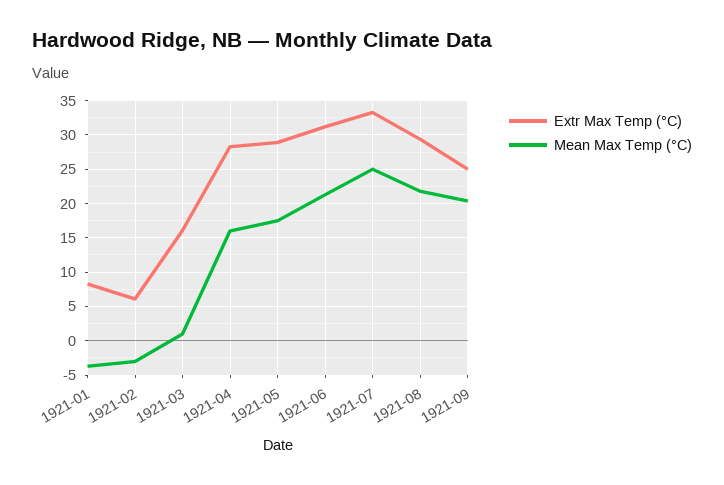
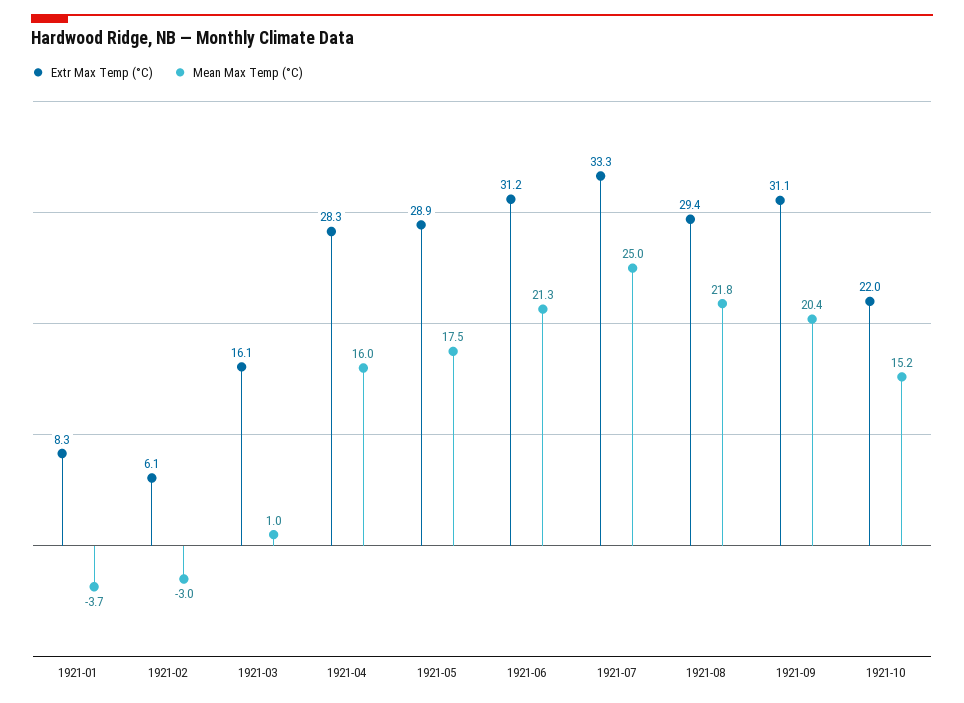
Extr Max Temp (°C), 1921-09: 25 -> 31.1
Extr Max Temp (°C), 1921-10: none -> 22
Mean Max Temp (°C), 1921-10: none -> 15.2

